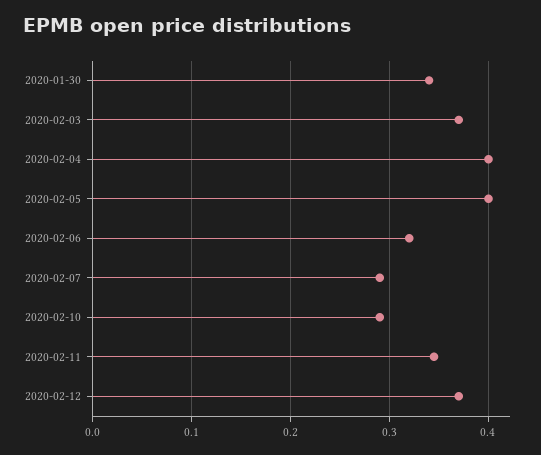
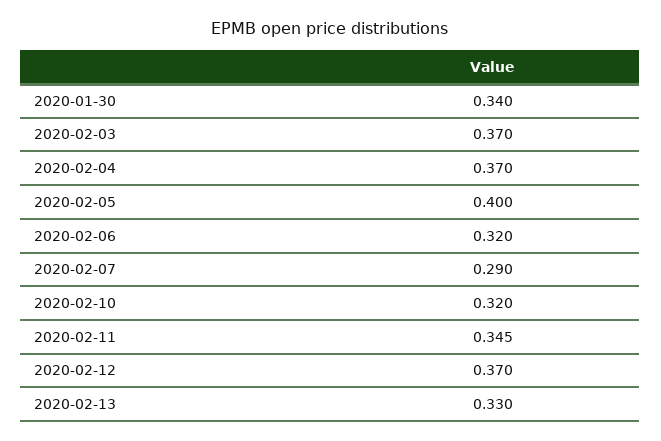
2020-02-04: 0.4 -> 0.37
2020-02-10: 0.29 -> 0.32
2020-02-13: none -> 0.33

